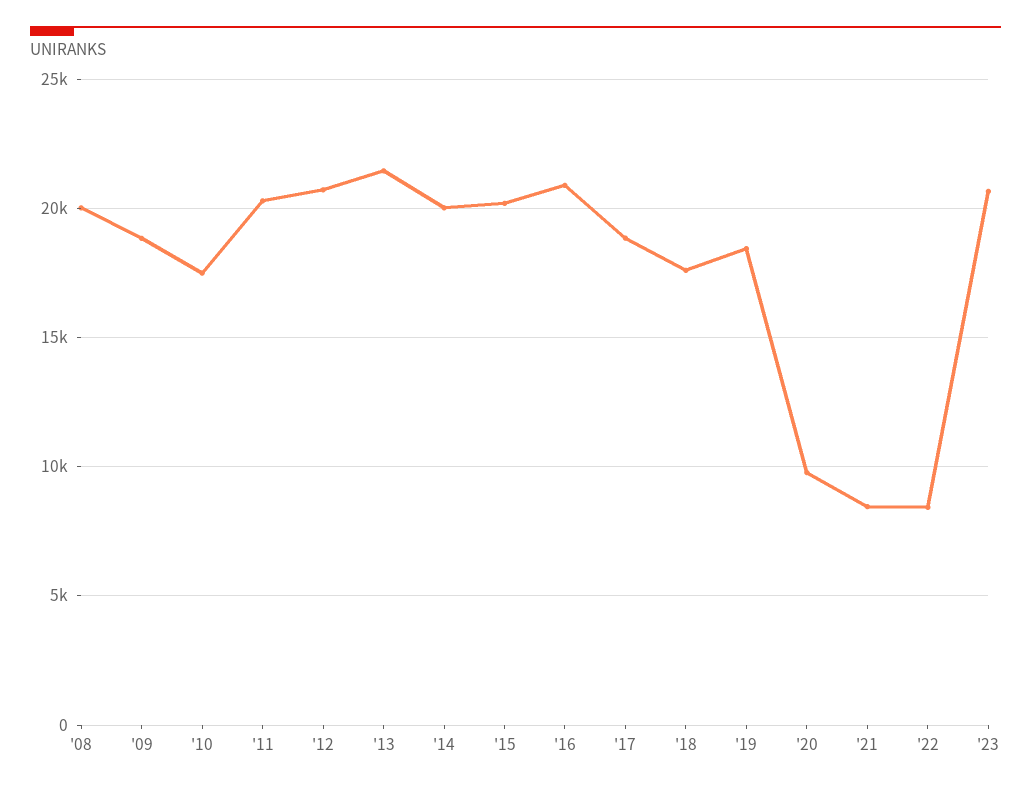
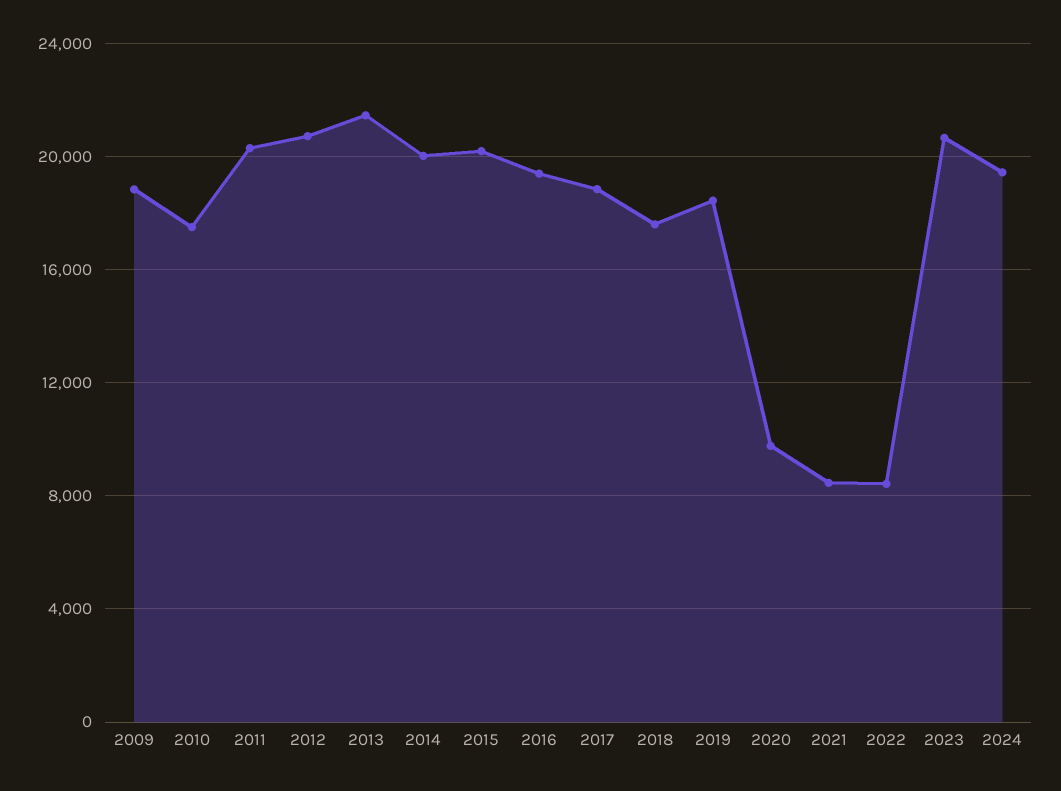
'08: 20000 -> none
'16: 21000 -> 19500
2024: none -> 19500

